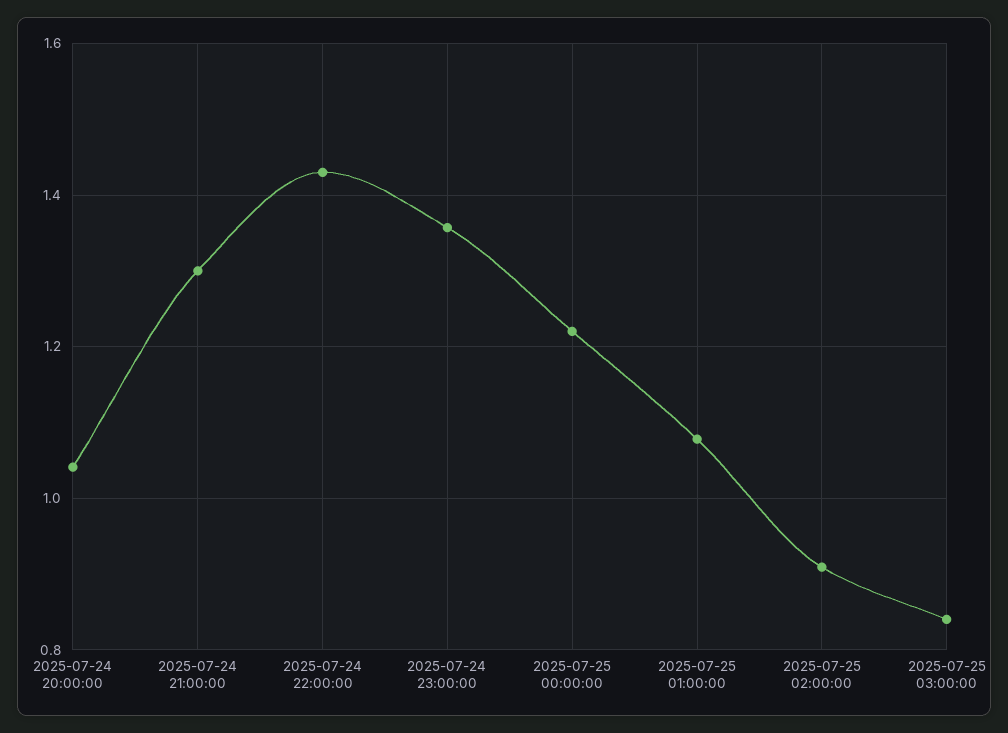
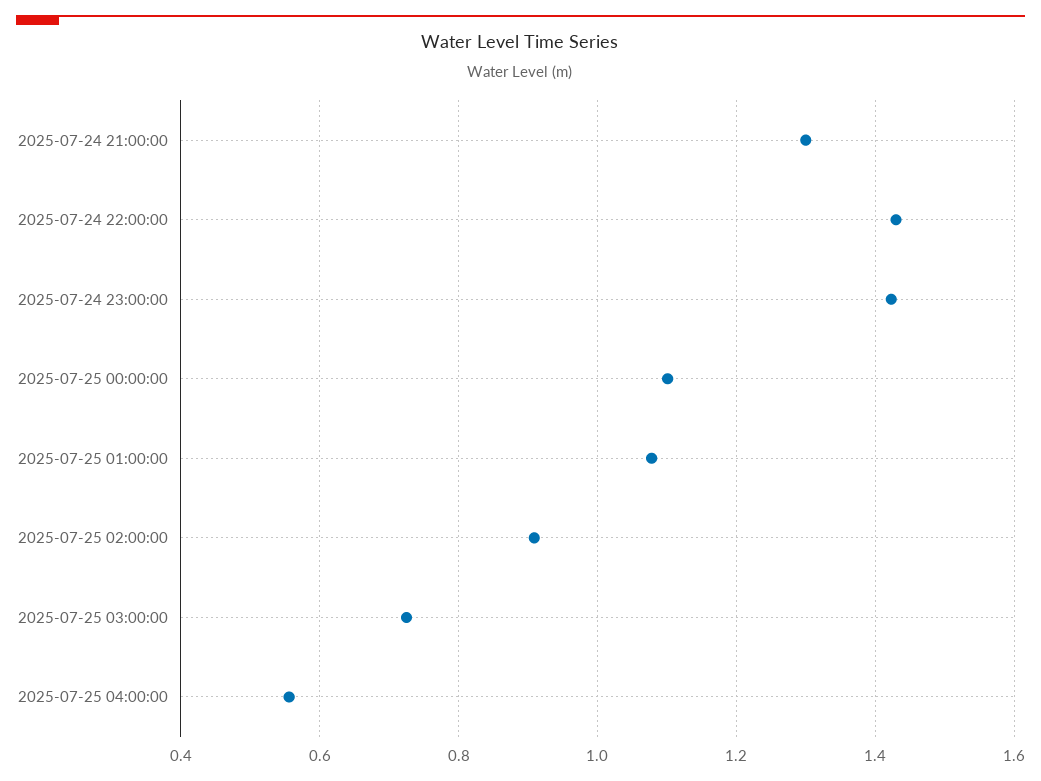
2025-07-24 20:00:00: 1.04 -> none
2025-07-24 23:00:00: 1.36 -> 1.42
2025-07-25 00:00:00: 1.22 -> 1.1
2025-07-25 03:00:00: 0.84 -> 0.72
2025-07-25 04:00:00: none -> 0.56

